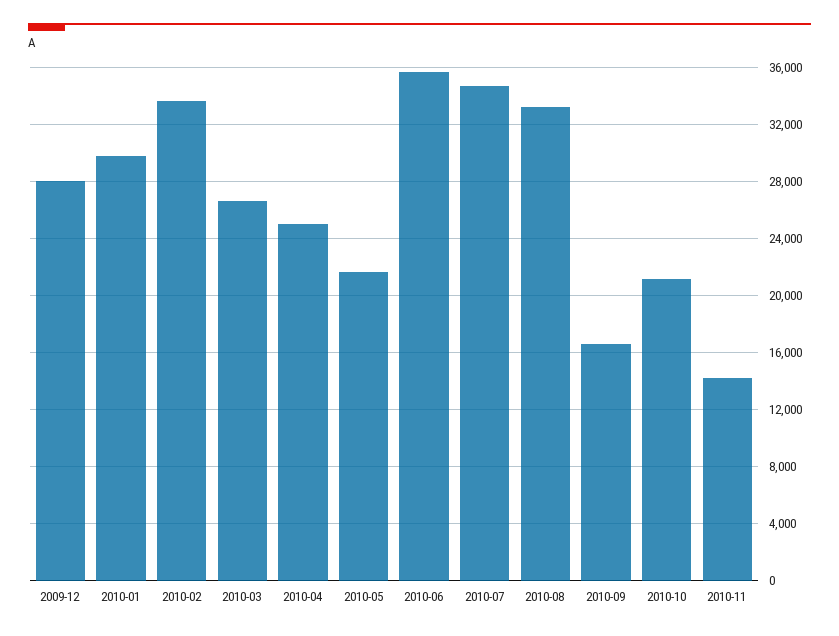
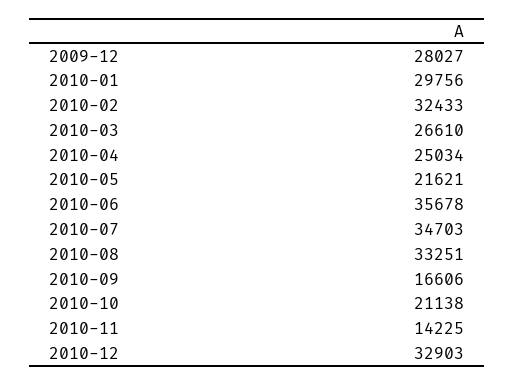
2010-02: 33500 -> 32433
2010-12: none -> 32903

